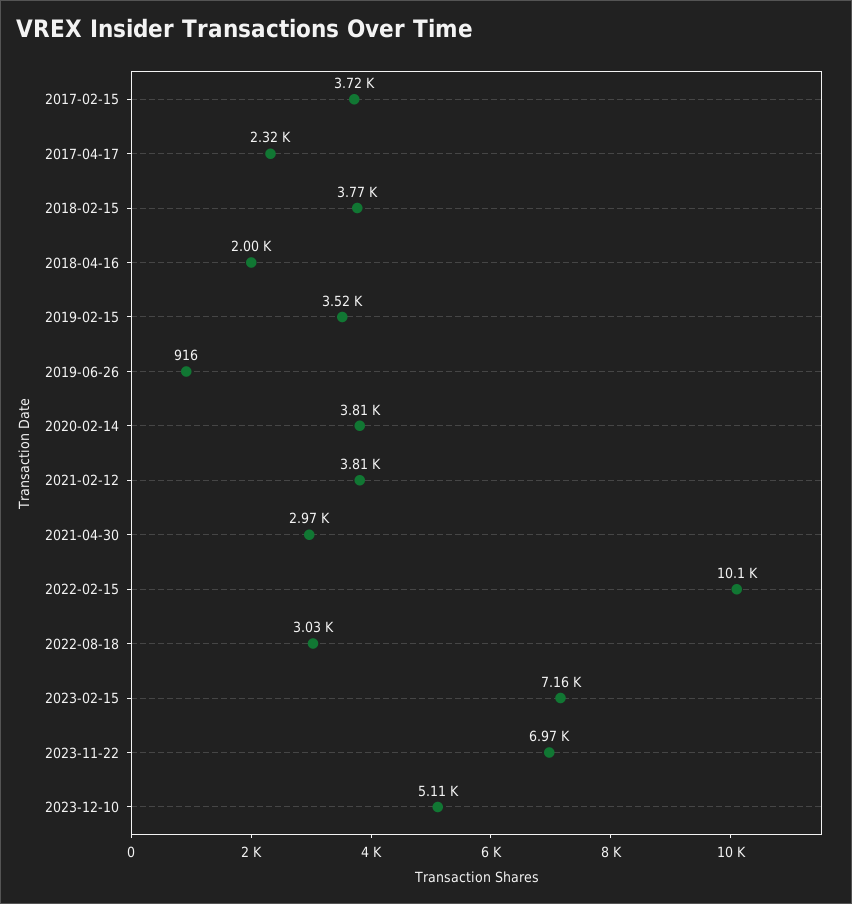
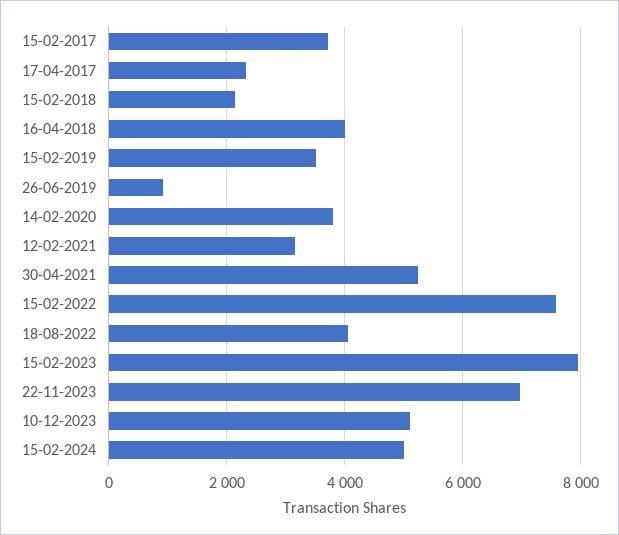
2018-02-15: 3770 -> 2200
2018-04-16: 2000 -> 4000
2021-02-12: 3810 -> 3200
2021-04-30: 2970 -> 5200
2022-02-15: 10100 -> 7600
2022-08-18: 3030 -> 4000
2023-02-15: 7160 -> 8000
15-02-2024: none -> 5000

